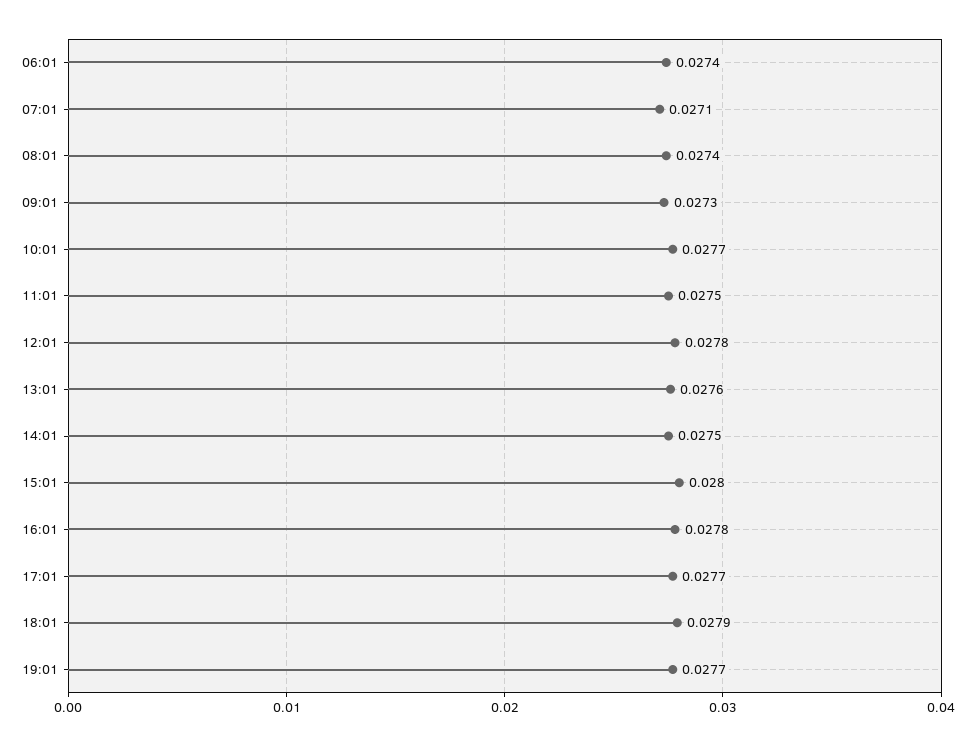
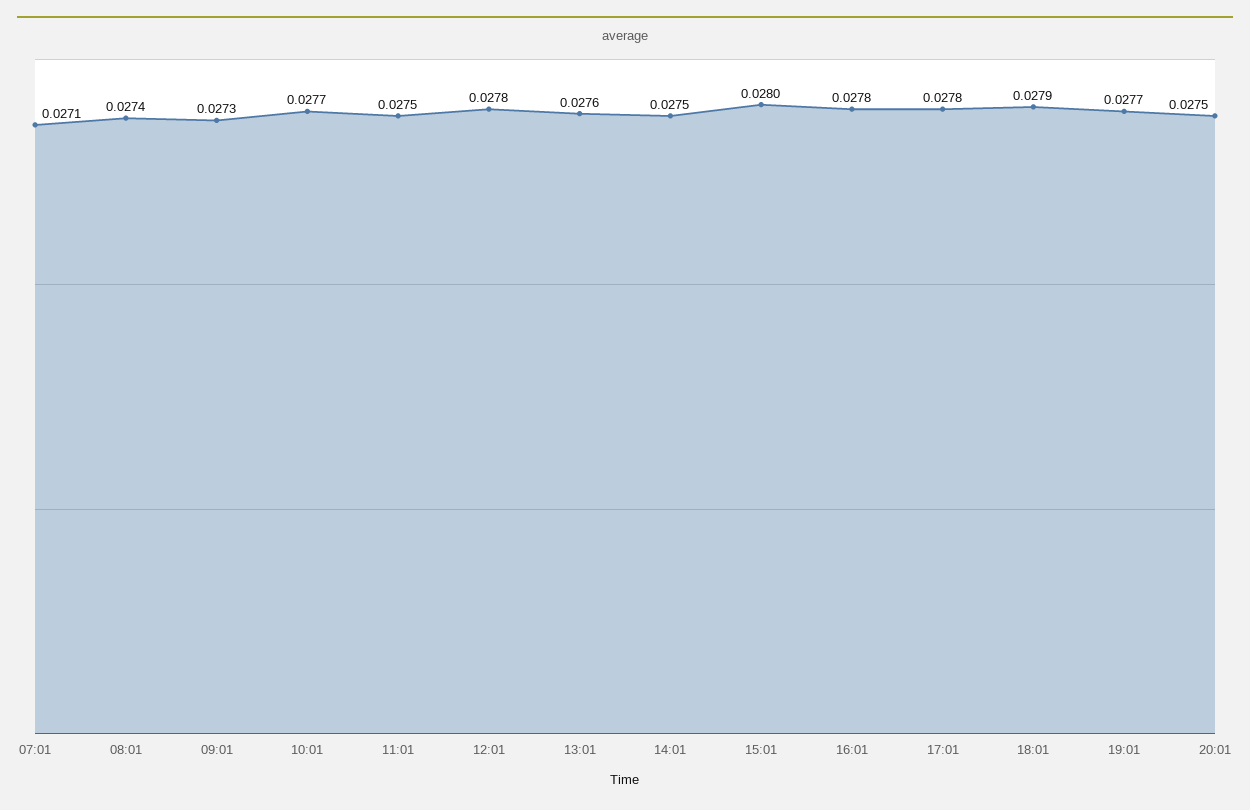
06:01: 0.0274 -> none
17:01: 0.0277 -> 0.0278
20:01: none -> 0.0275

